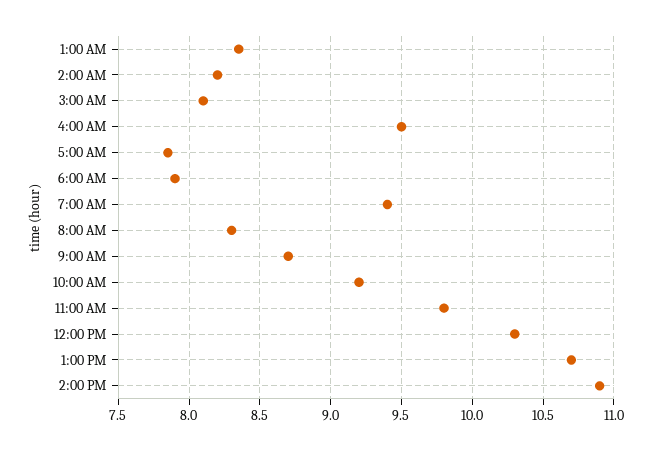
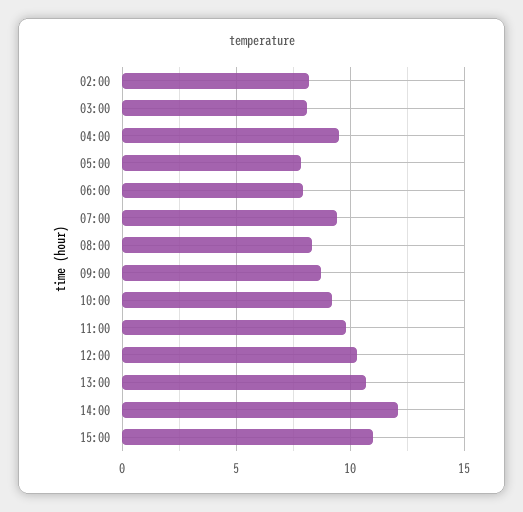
1:00 AM: 8.35 -> none
2:00 PM: 10.9 -> 12
15:00: none -> 11

